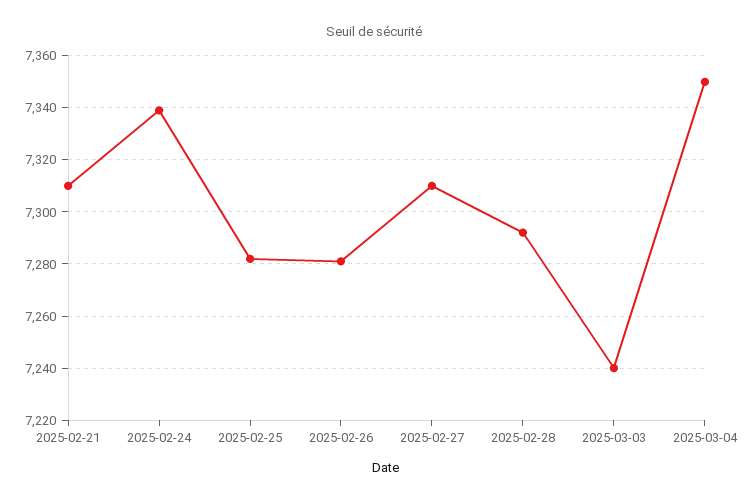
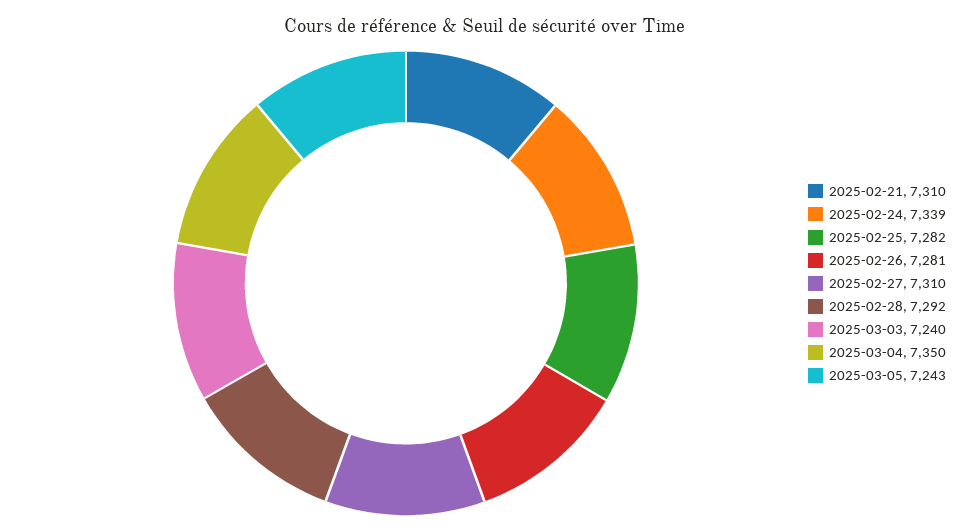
2025-03-05: none -> 7243

